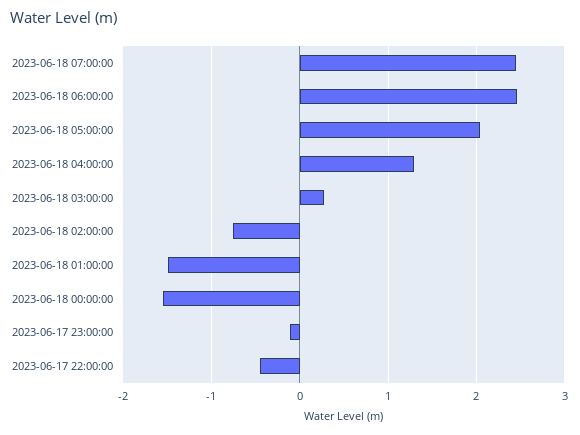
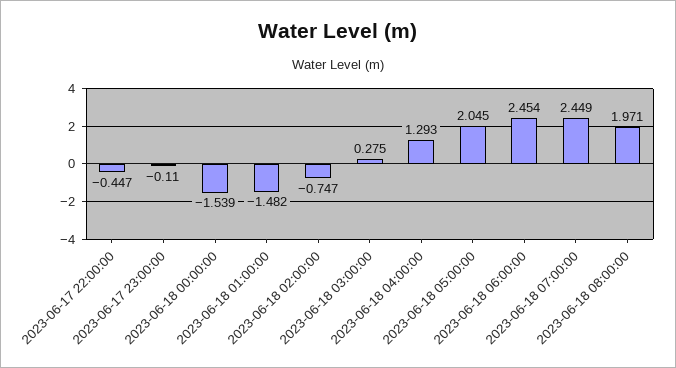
2023-06-18 08:00:00: none -> 1.971

